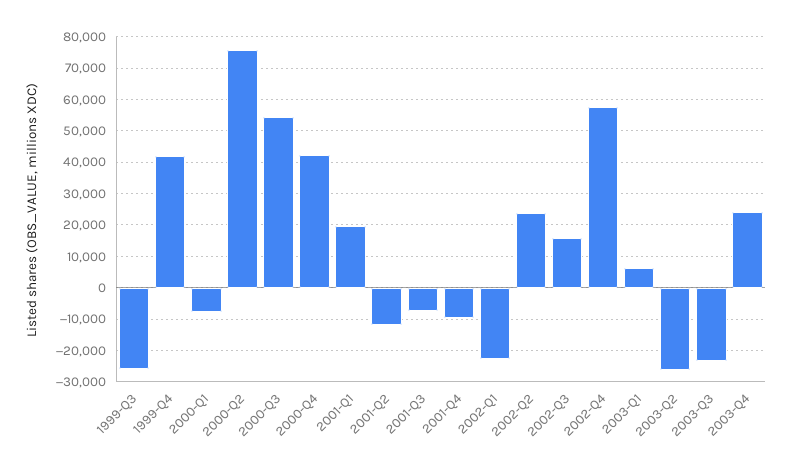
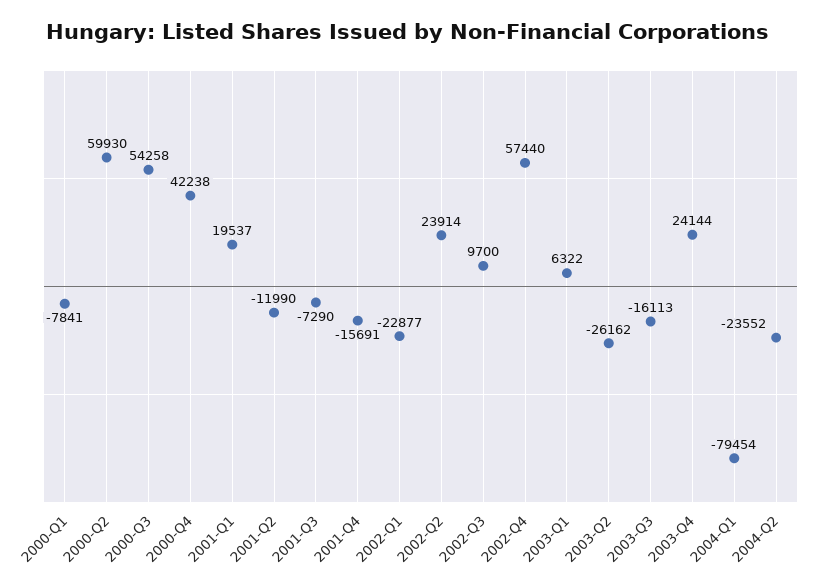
1999-Q3: -26000 -> none
1999-Q4: 42000 -> none
2000-Q2: 76000 -> 59930
2001-Q4: -10000 -> -15691
2002-Q3: 16000 -> 9700
2003-Q3: -24000 -> -16113
2004-Q1: none -> -79454
2004-Q2: none -> -23552

